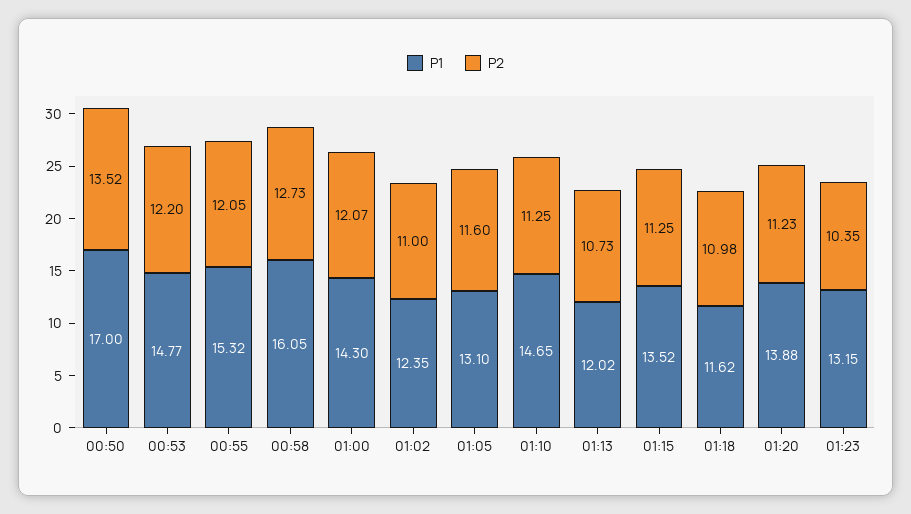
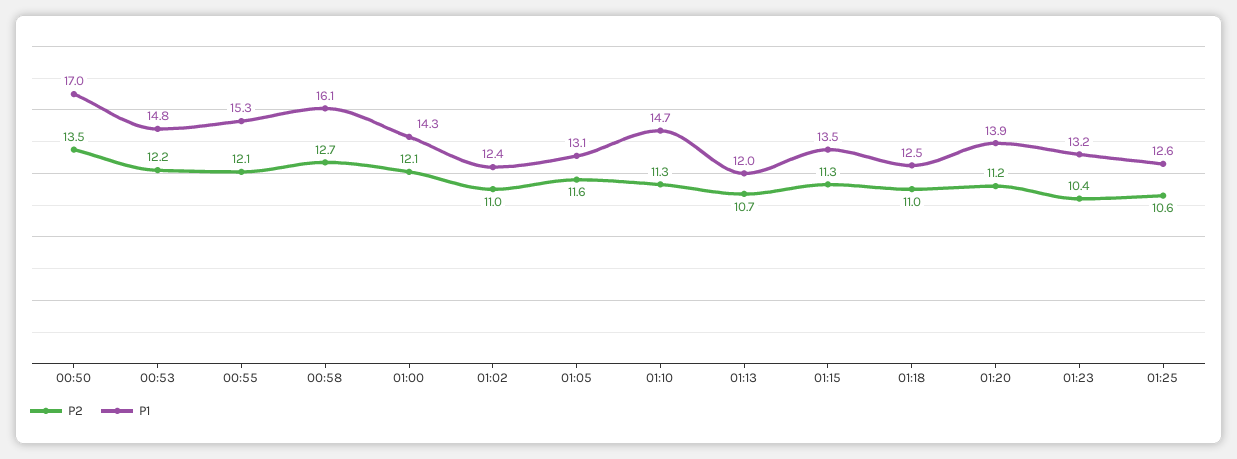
P1, 01:18: 11.62 -> 12.5
P2, 01:25: none -> 10.6
P1, 01:25: none -> 12.6

